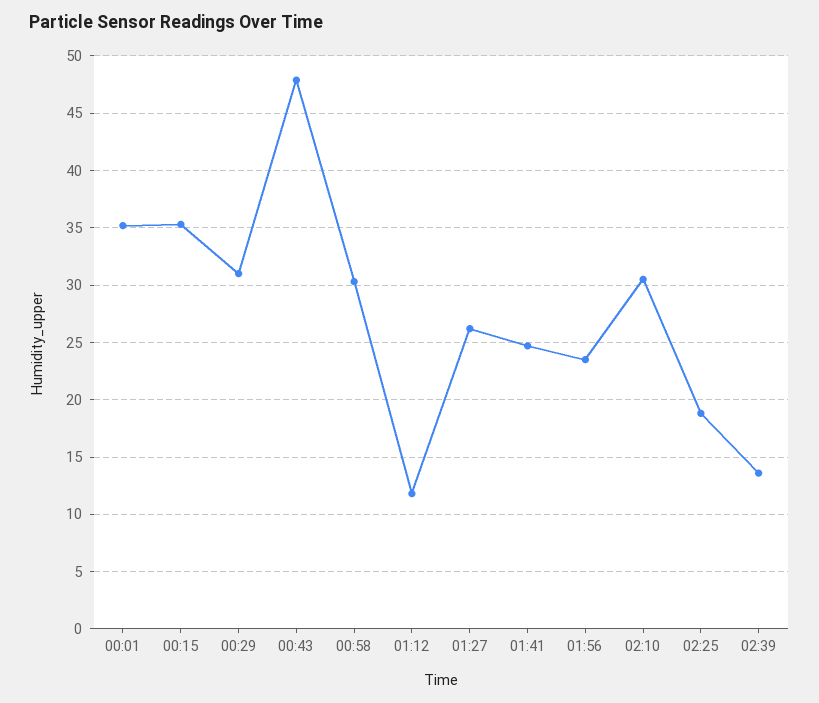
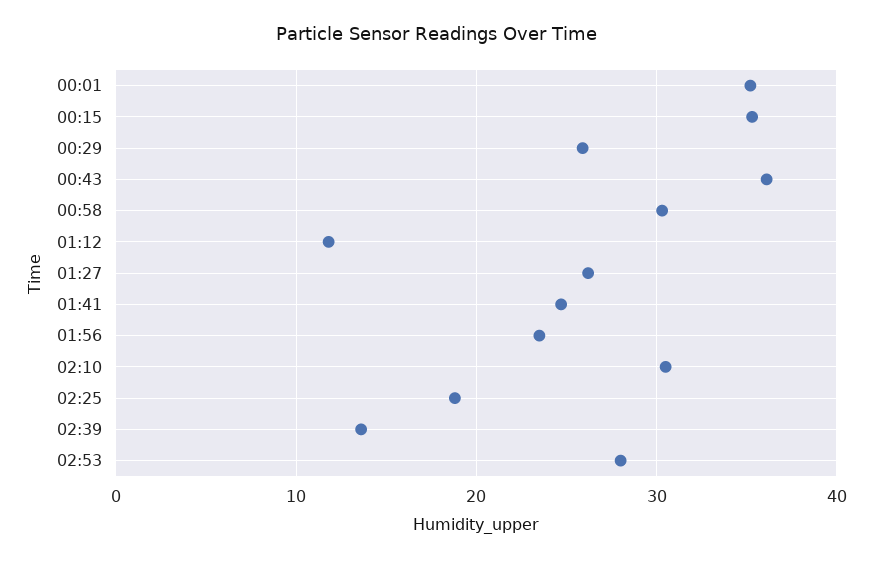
00:29: 31 -> 26
00:43: 48 -> 36
02:53: none -> 28

